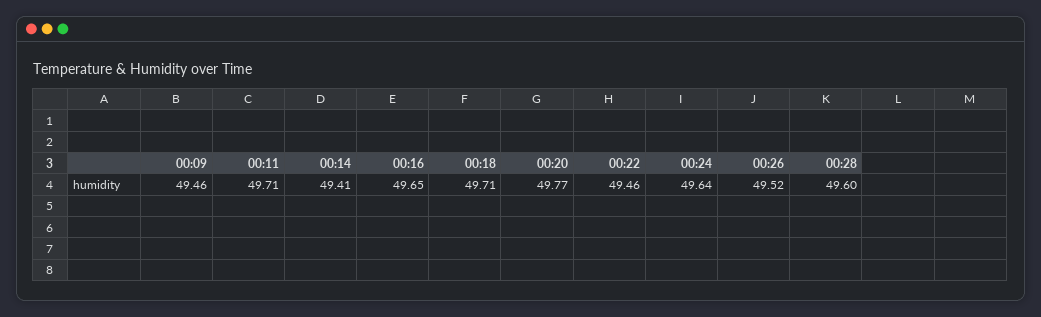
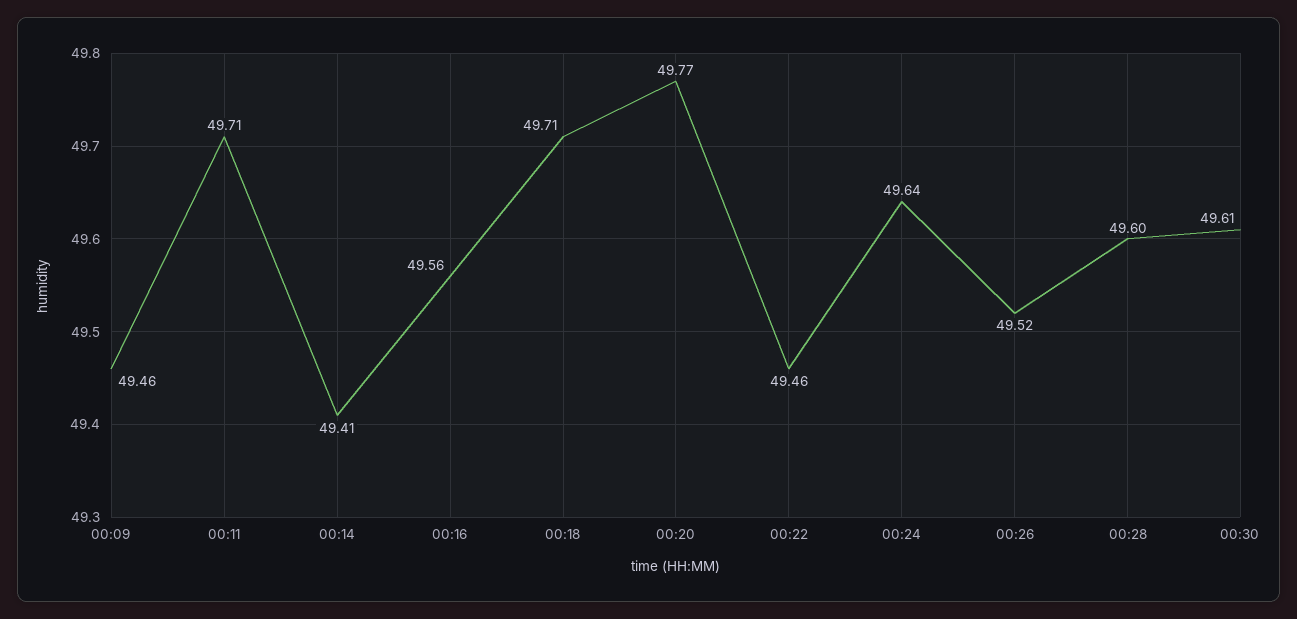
00:16: 49.65 -> 49.56
00:30: none -> 49.61

